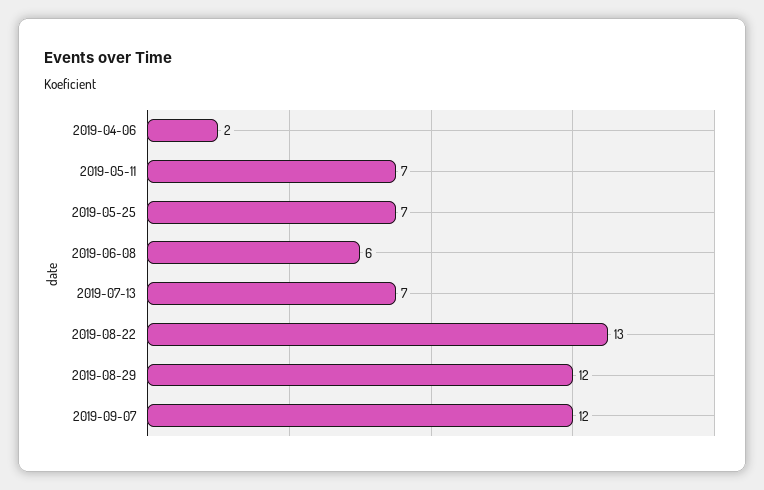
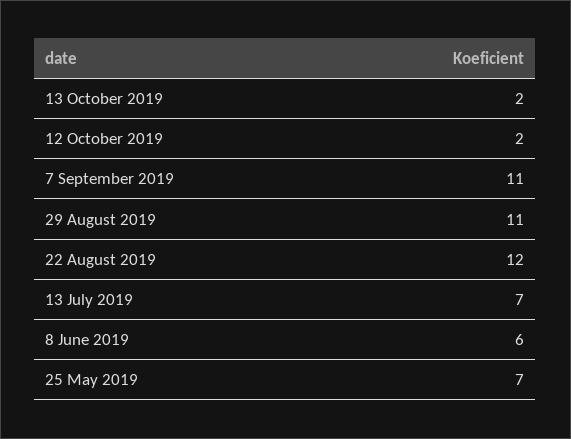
2019-04-06: 2 -> none
2019-05-11: 7 -> none
2019-08-22: 13 -> 12
2019-08-29: 12 -> 11
2019-09-07: 12 -> 11
13 October 2019: none -> 2
12 October 2019: none -> 2

